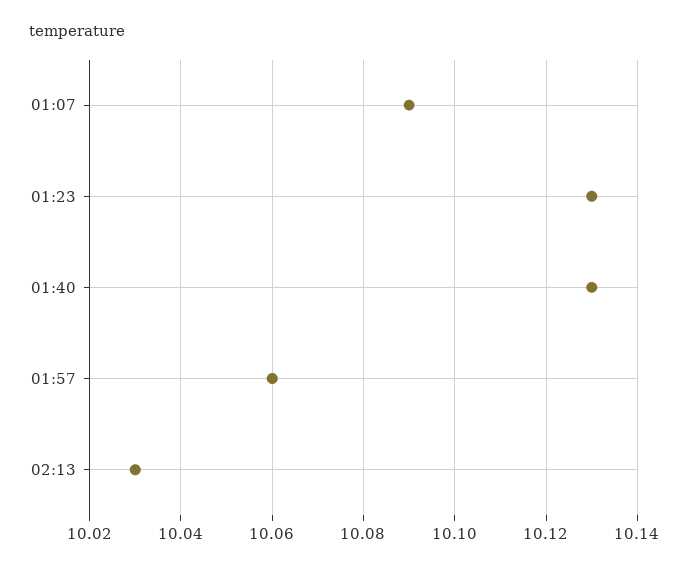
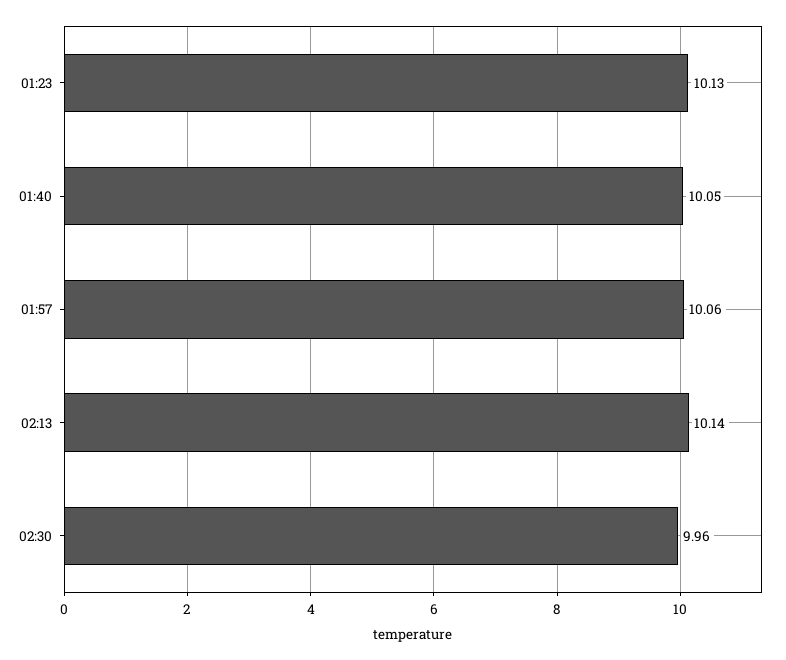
01:07: 10.09 -> none
01:40: 10.13 -> 10.05
02:13: 10.03 -> 10.14
02:30: none -> 9.96

